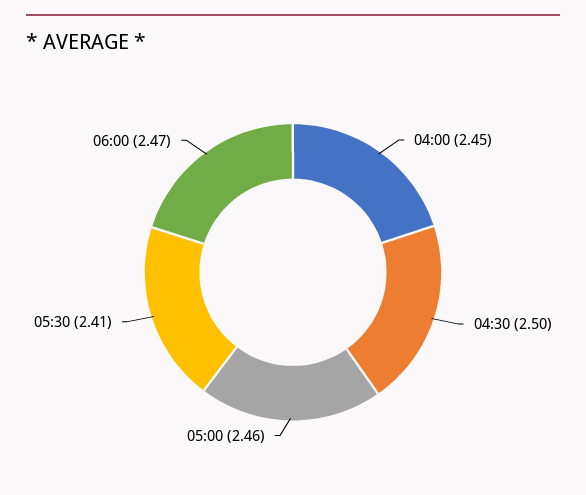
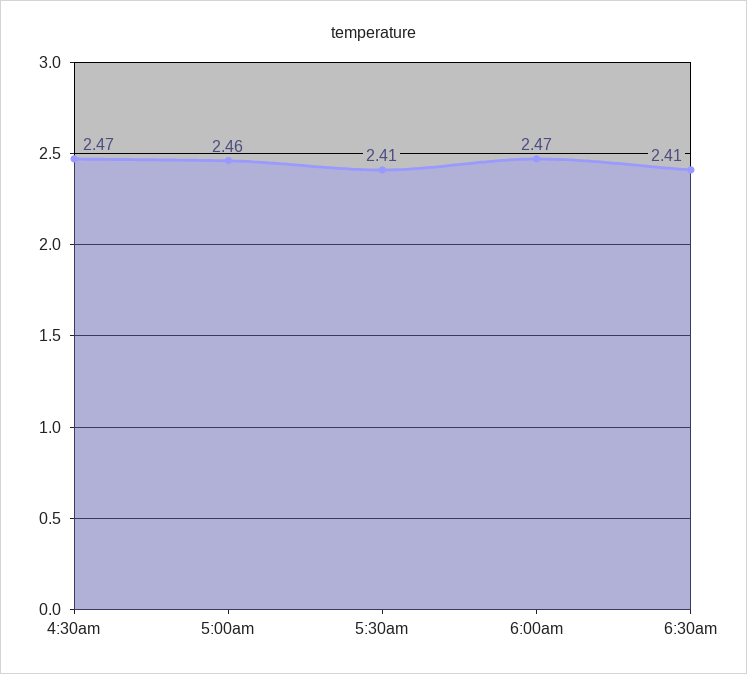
04:00: 2.45 -> none
04:30: 2.5 -> 2.47
6:30am: none -> 2.41

